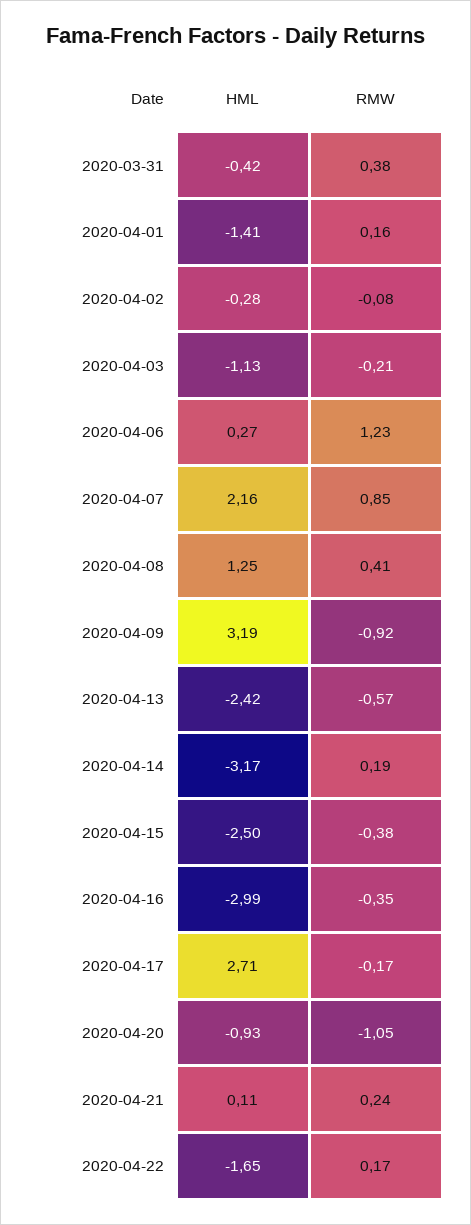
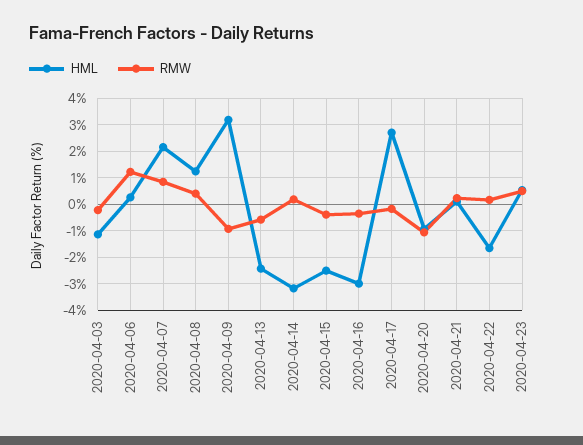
HML, 2020-03-31: -0.42 -> none
RMW, 2020-03-31: 0.38 -> none
HML, 2020-04-01: -1.41 -> none
RMW, 2020-04-01: 0.16 -> none
HML, 2020-04-02: -0.28 -> none
RMW, 2020-04-02: -0.08 -> none
HML, 2020-04-23: none -> 0.5
RMW, 2020-04-23: none -> 0.5

